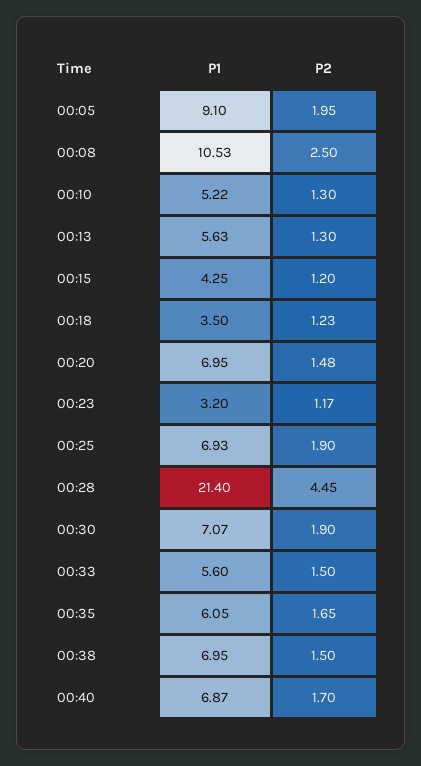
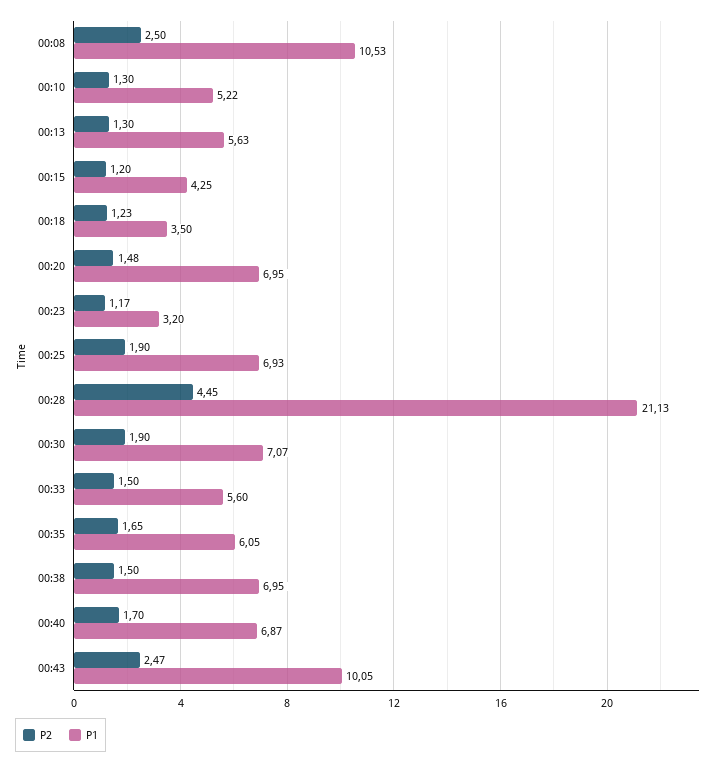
P1, 00:05: 9.1 -> none
P2, 00:05: 1.95 -> none
P1, 00:28: 21.4 -> 21.13
P2, 00:43: none -> 2.47
P1, 00:43: none -> 10.05

